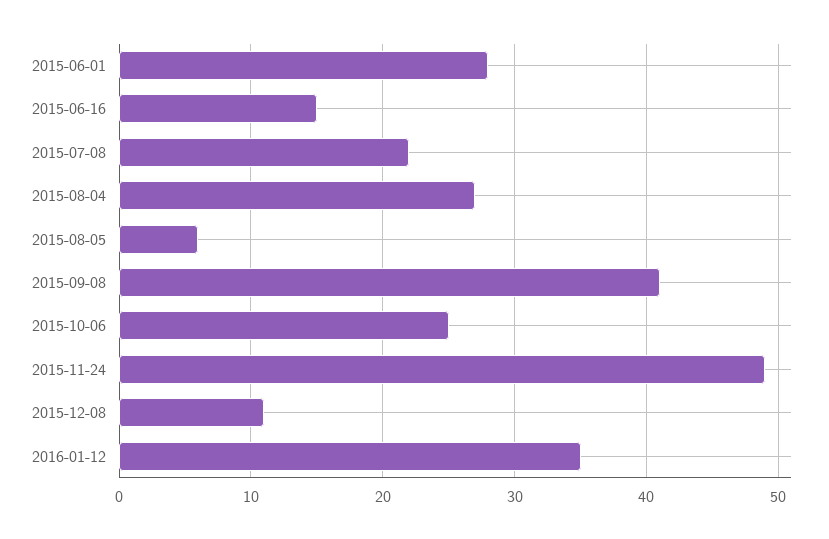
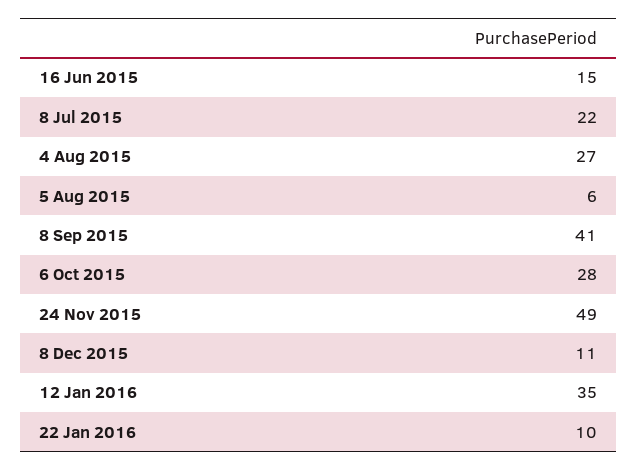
2015-06-01: 28 -> none
2015-10-06: 25 -> 28
22 Jan 2016: none -> 10

